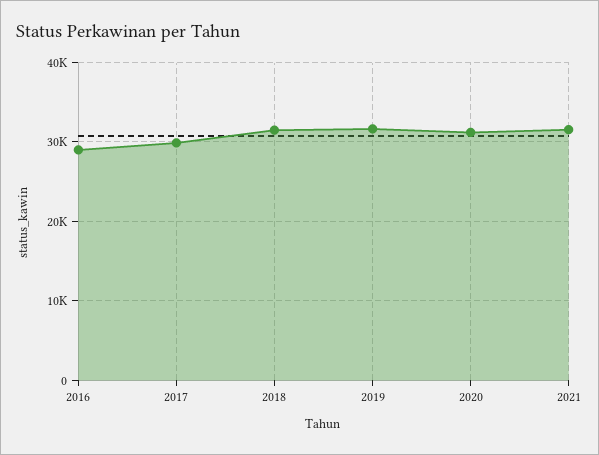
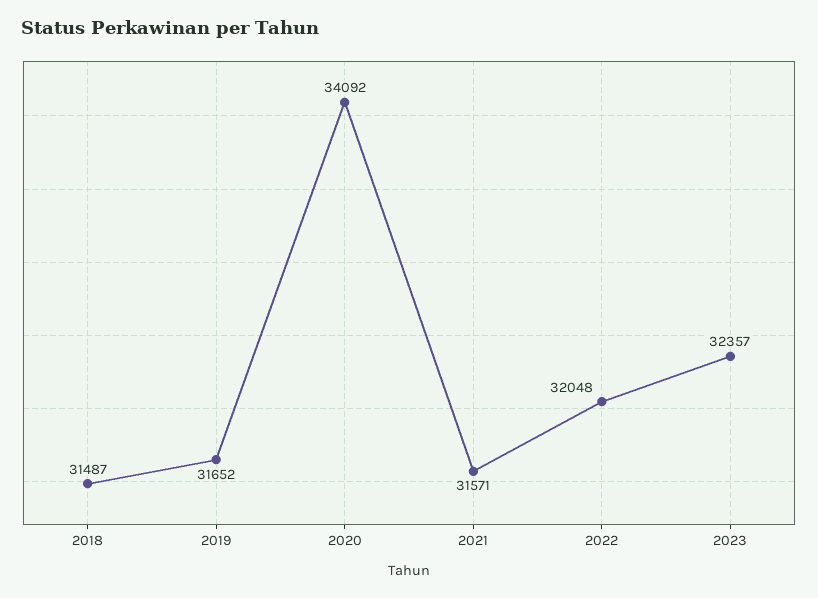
2016: 29000 -> none
2017: 30000 -> none
2020: 31000 -> 34092
2022: none -> 32048
2023: none -> 32357

